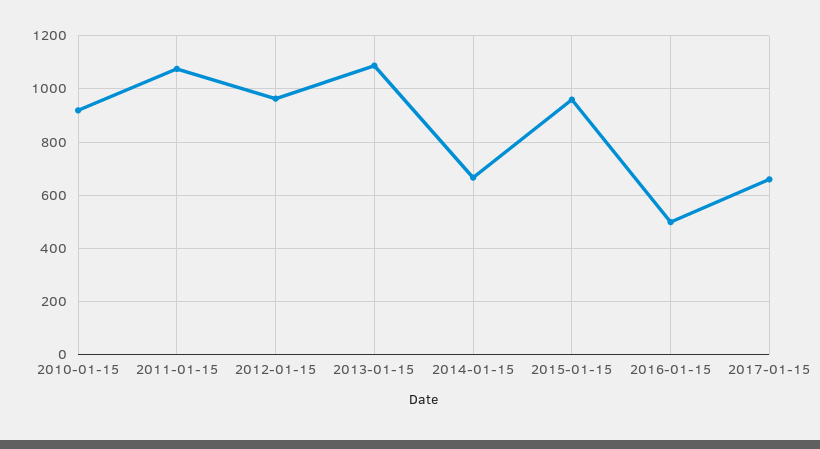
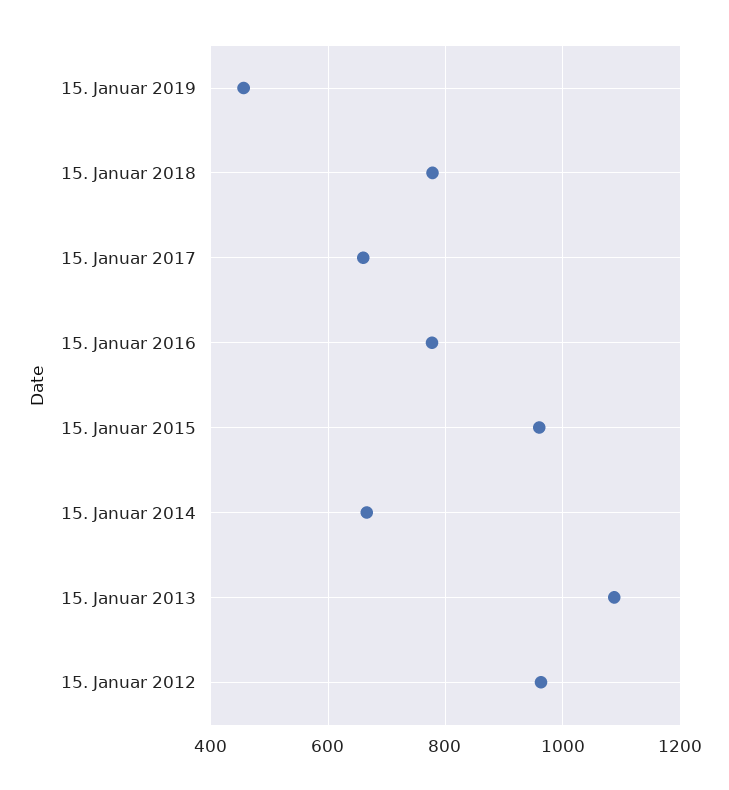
2010-01-15: 925 -> none
2011-01-15: 1075 -> none
2016-01-15: 500 -> 780
15. Januar 2019: none -> 460
15. Januar 2018: none -> 780

